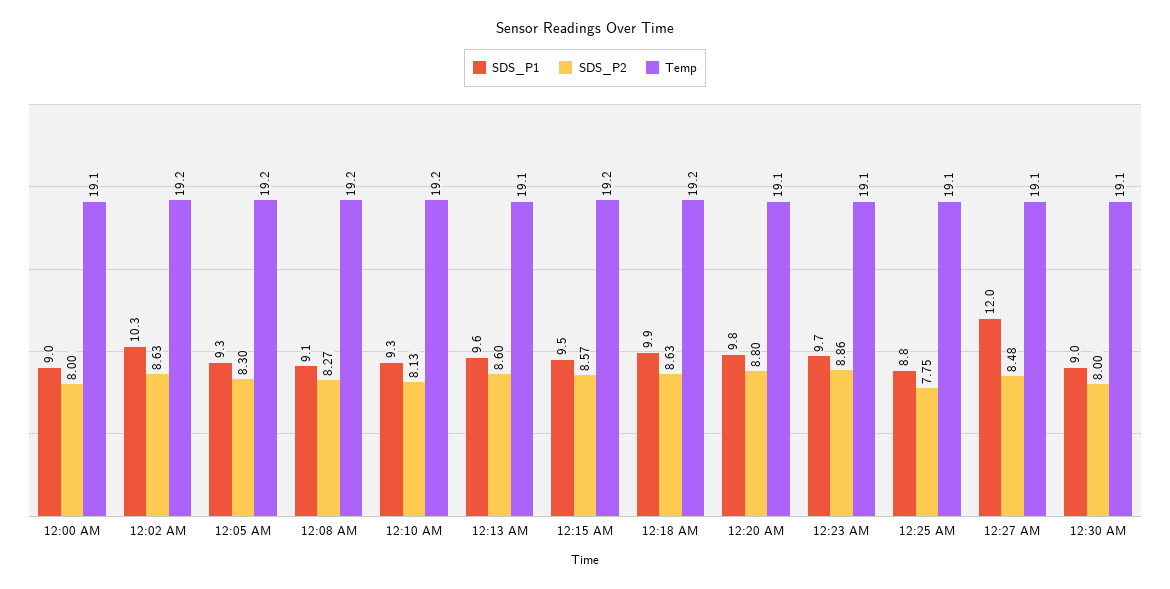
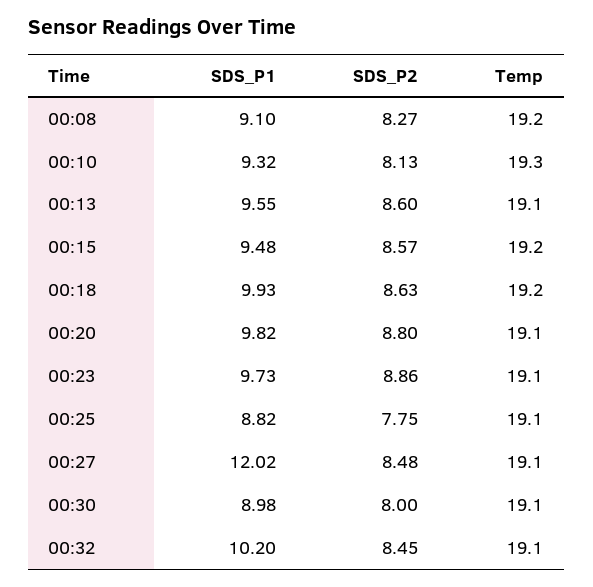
SDS_P1, 12:00 AM: 9 -> none
SDS_P2, 12:00 AM: 8 -> none
Temp, 12:00 AM: 19.1 -> none
SDS_P1, 12:02 AM: 10.3 -> none
SDS_P2, 12:02 AM: 8.63 -> none
Temp, 12:02 AM: 19.2 -> none
SDS_P1, 12:05 AM: 9.3 -> none
SDS_P2, 12:05 AM: 8.3 -> none
Temp, 12:05 AM: 19.2 -> none
Temp, 12:10 AM: 19.2 -> 19.3
SDS_P1, 00:32: none -> 10.2
SDS_P2, 00:32: none -> 8.45
Temp, 00:32: none -> 19.1

